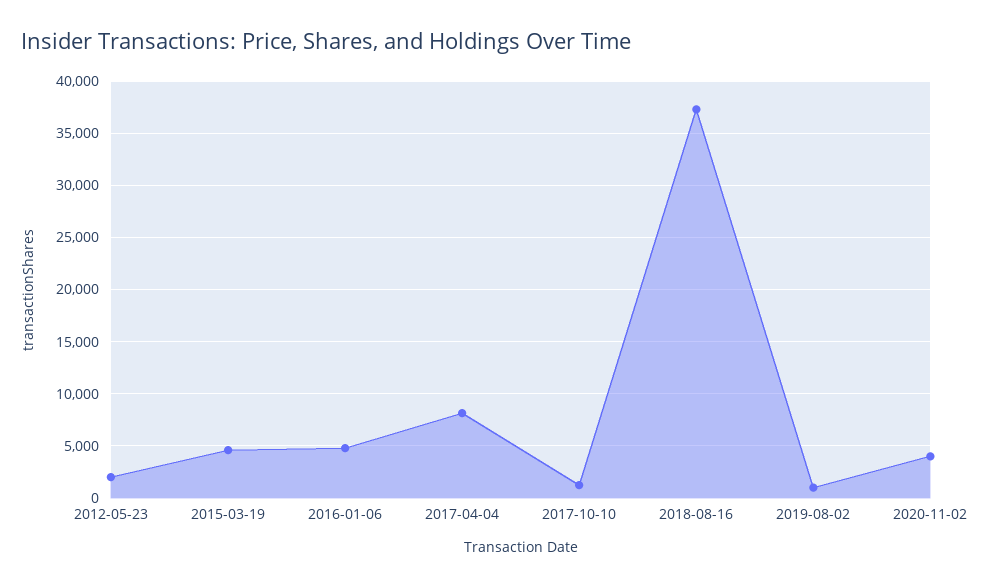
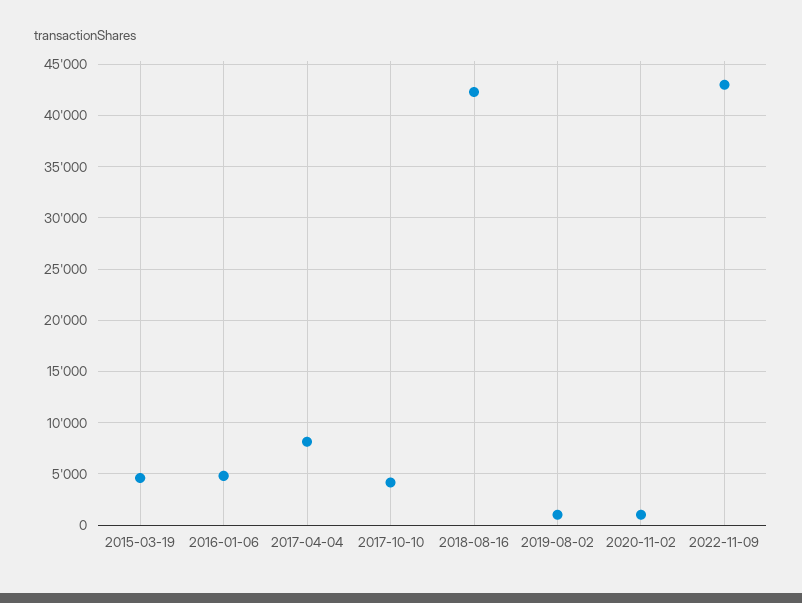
2012-05-23: 2000 -> none
2017-10-10: 1000 -> 4000
2018-08-16: 37000 -> 42000
2020-11-02: 4000 -> 1000
2022-11-09: none -> 43000

